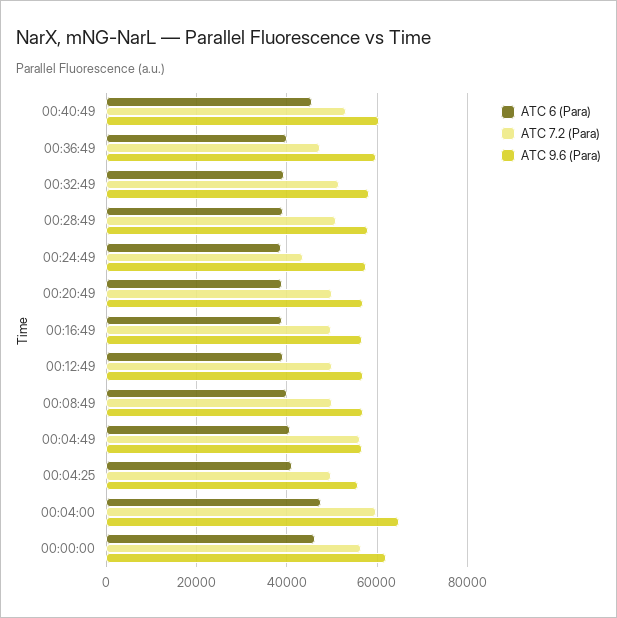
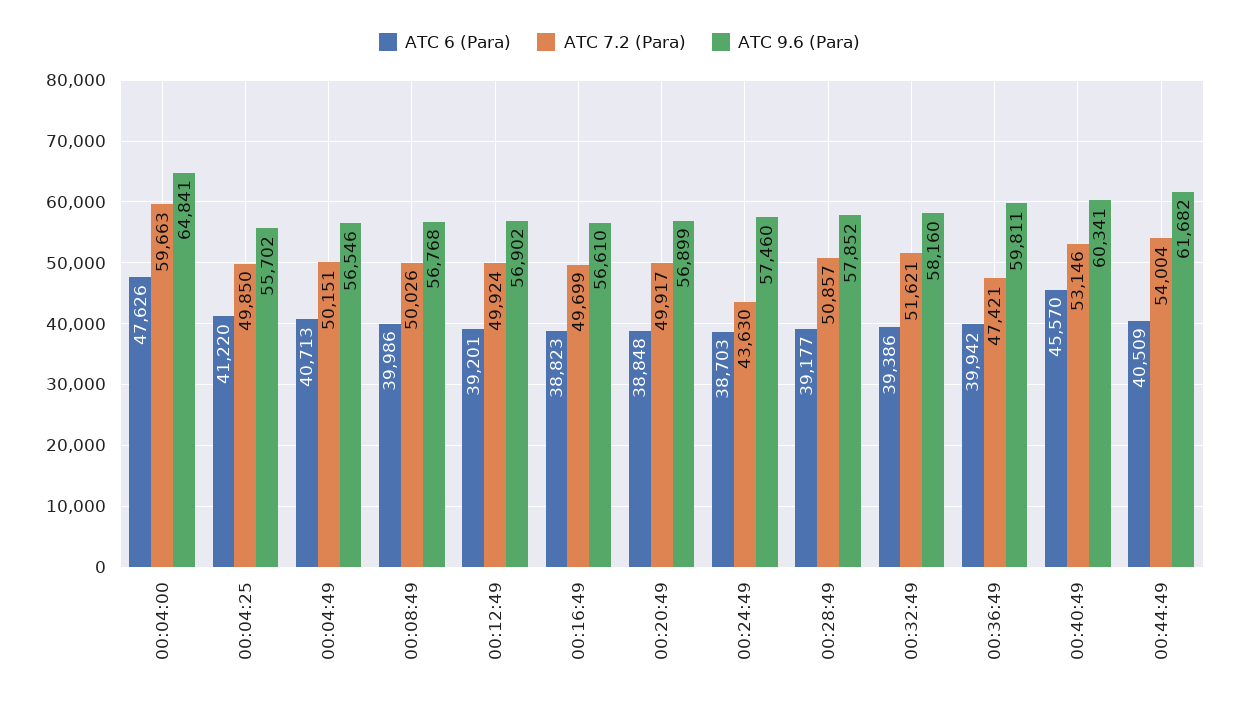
ATC 7.2 (Para), 00:04:49: 56000 -> 50151
ATC 6 (Para), 00:00:00: 46000 -> none
ATC 7.2 (Para), 00:00:00: 56000 -> none
ATC 9.6 (Para), 00:00:00: 62000 -> none
ATC 6 (Para), 00:44:49: none -> 40509
ATC 7.2 (Para), 00:44:49: none -> 54004
ATC 9.6 (Para), 00:44:49: none -> 61682

